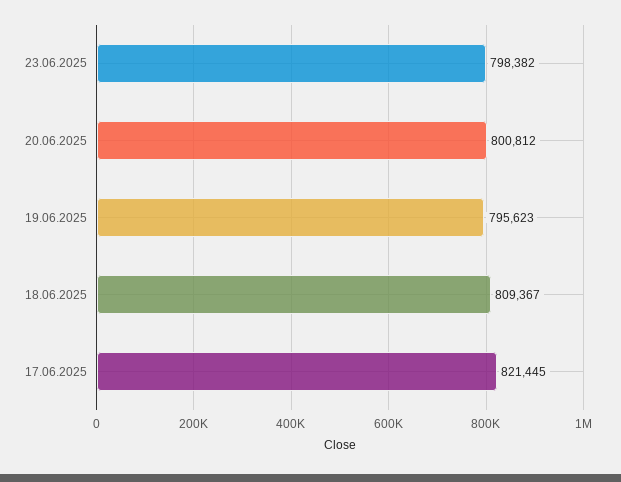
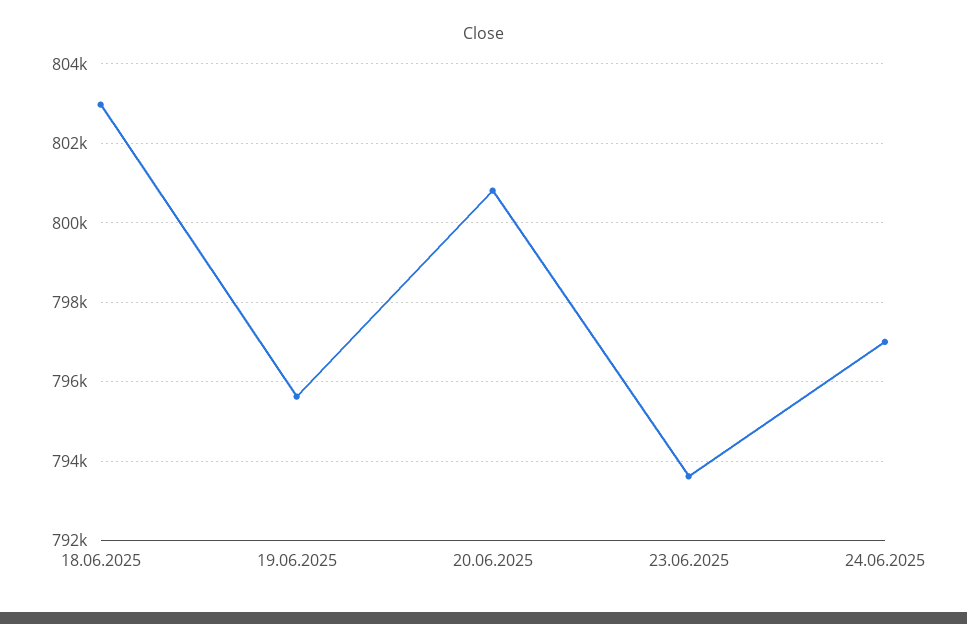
23.06.2025: 798382 -> 793600
18.06.2025: 809367 -> 803000
17.06.2025: 821445 -> none
24.06.2025: none -> 797000

